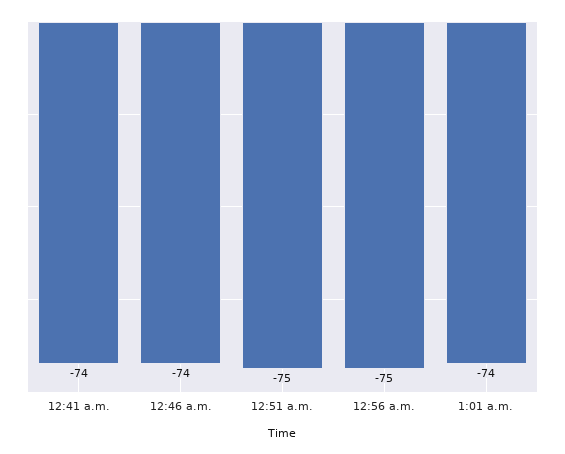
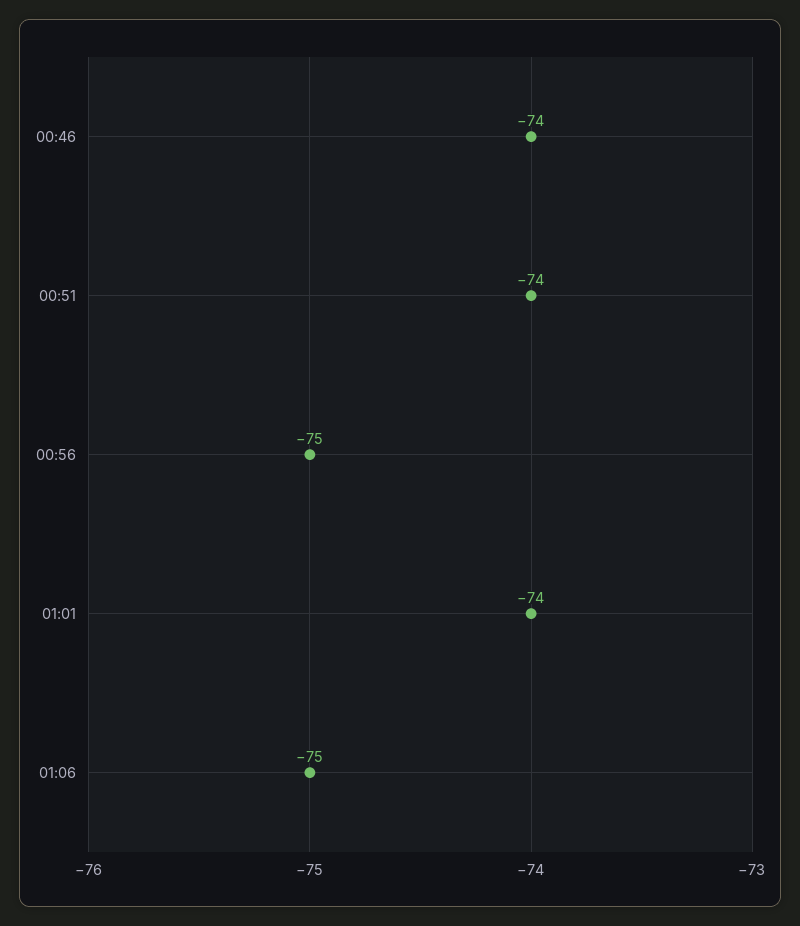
12:41 a.m.: -74 -> none
12:51 a.m.: -75 -> -74
01:06: none -> -75

